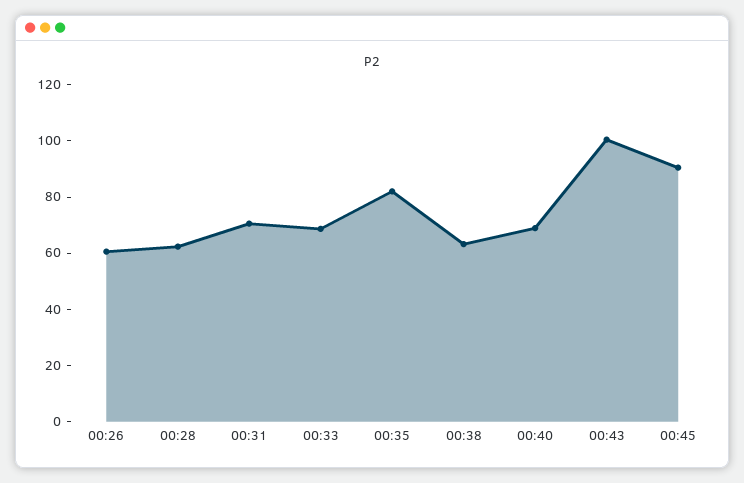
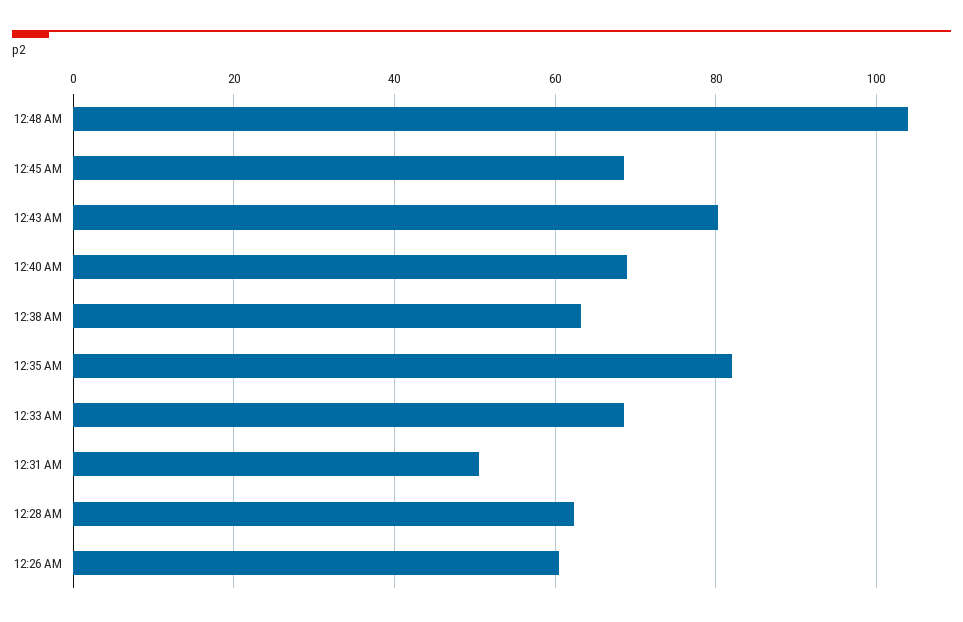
00:31: 70 -> 50
00:43: 100 -> 80
00:45: 90 -> 68
12:48 AM: none -> 104

